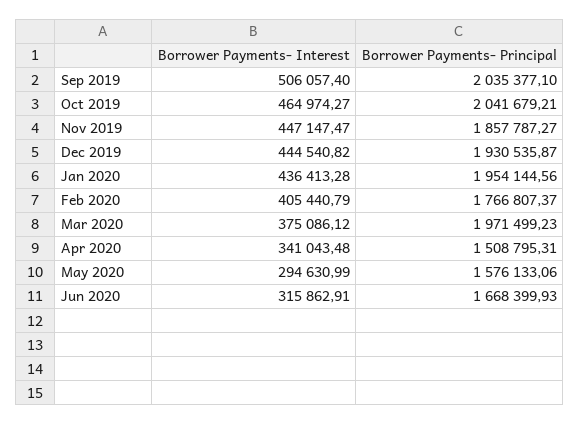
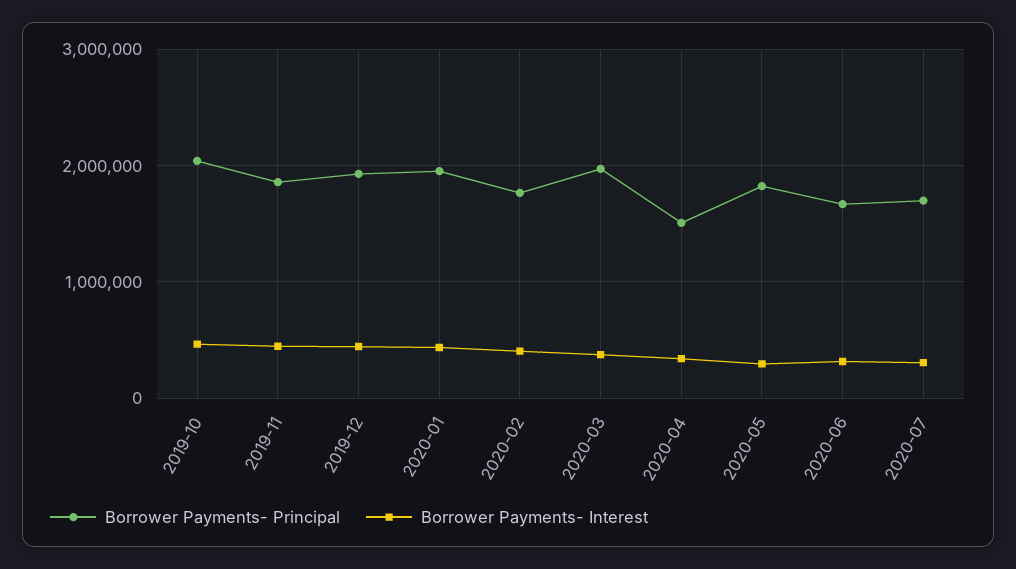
Borrower Payments- Interest, Sep 2019: 506057.4 -> none
Borrower Payments- Principal, Sep 2019: 2035377.1 -> none
Borrower Payments- Principal, May 2020: 1576133.06 -> 1800000
Borrower Payments- Principal, 2020-07: none -> 1700000
Borrower Payments- Interest, 2020-07: none -> 300000

